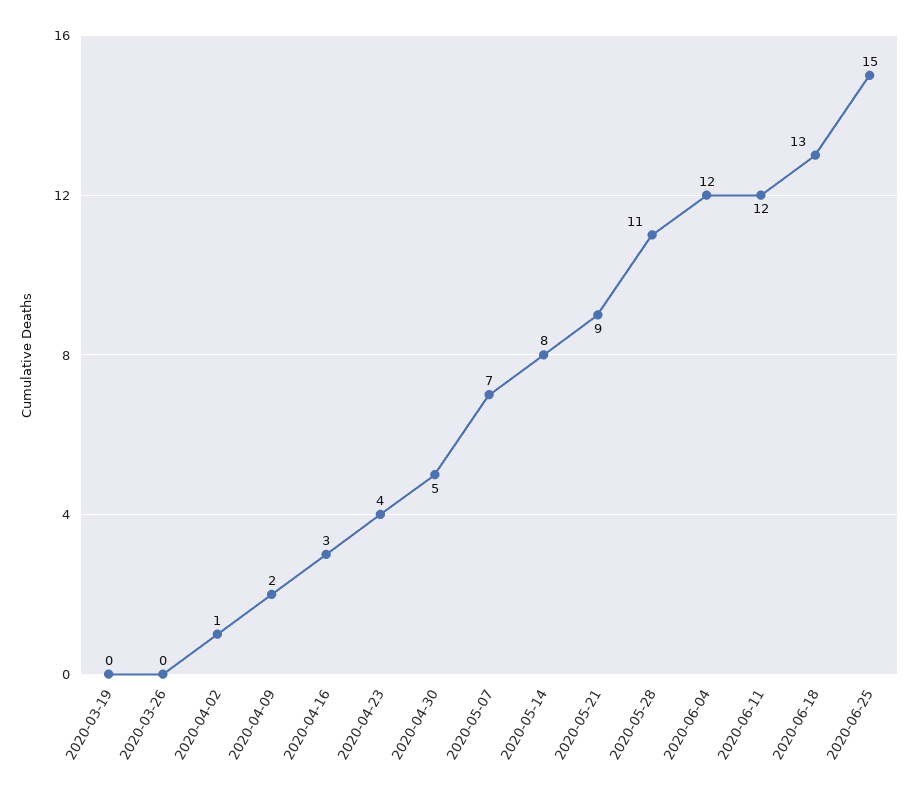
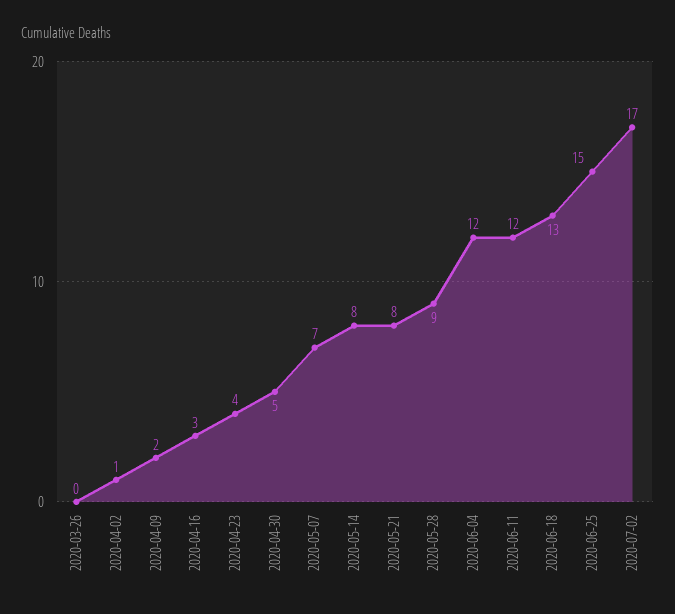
2020-03-19: 0 -> none
2020-05-21: 9 -> 8
2020-05-28: 11 -> 9
2020-07-02: none -> 17

